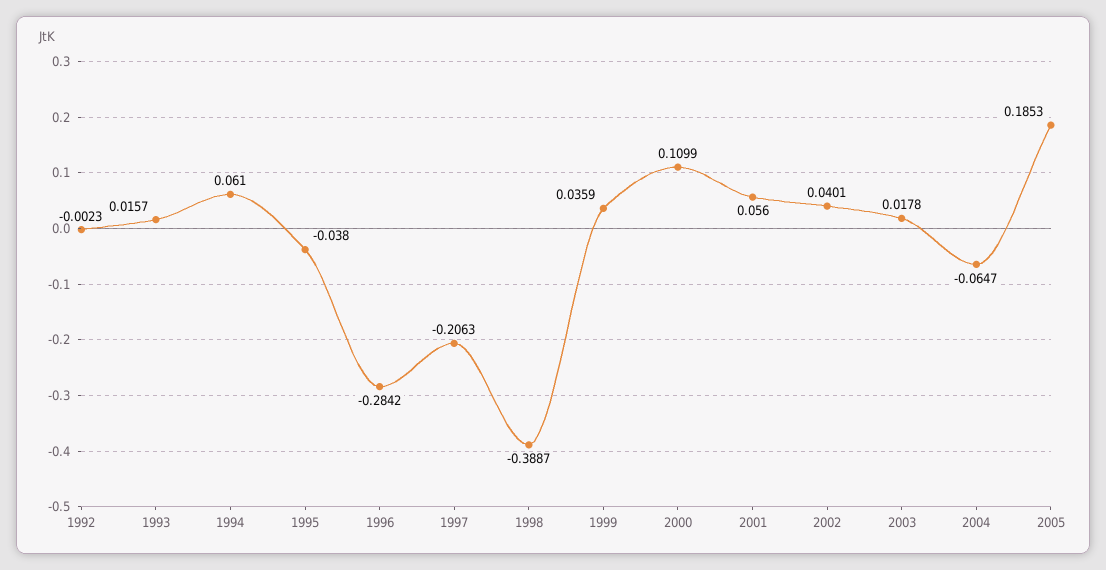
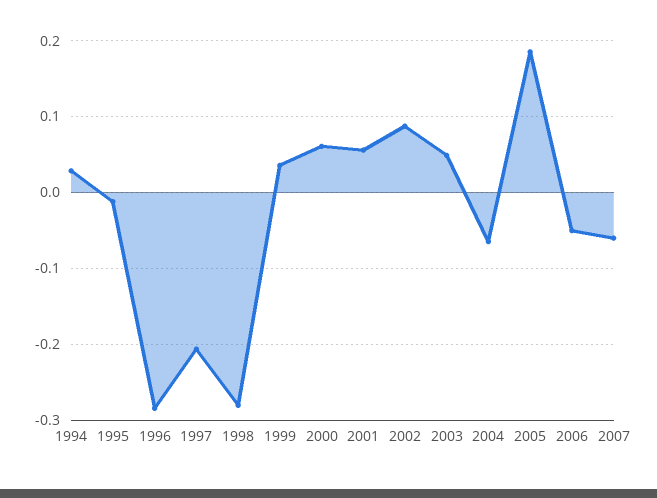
1992: -0.0023 -> none
1993: 0.0157 -> none
1994: 0.061 -> 0.03
1995: -0.038 -> -0.01
1998: -0.3887 -> -0.28
2000: 0.1099 -> 0.06
2002: 0.0401 -> 0.09
2003: 0.0178 -> 0.05
2006: none -> -0.05
2007: none -> -0.06

